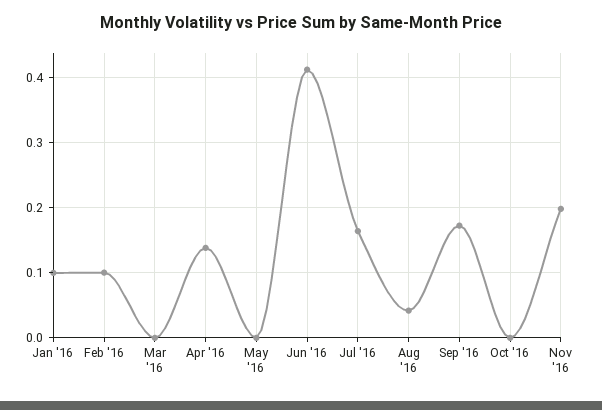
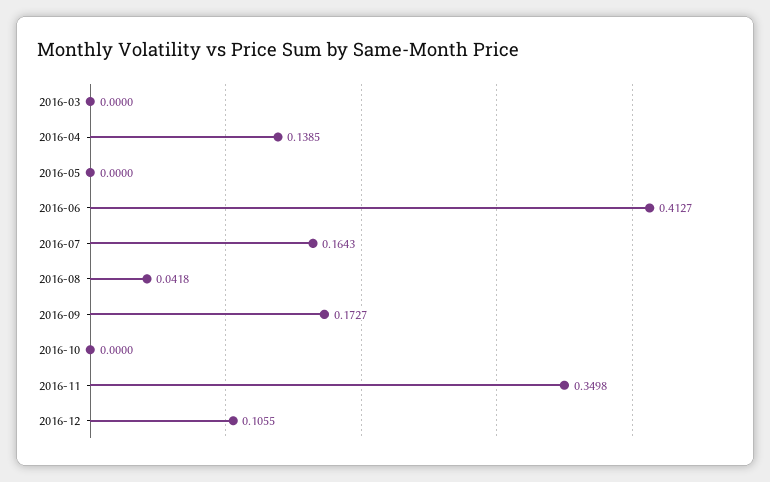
Jan '16: 0.1 -> none
Feb '16: 0.1 -> none
Nov '16: 0.2 -> 0.3498
2016-12: none -> 0.1055

